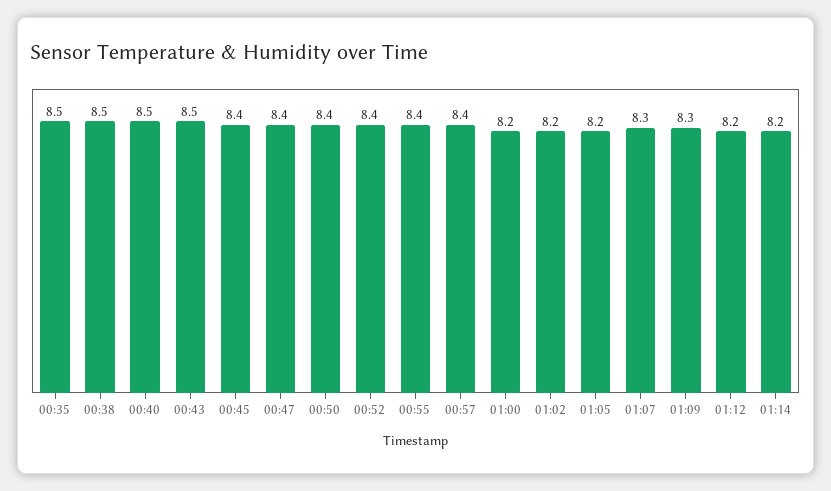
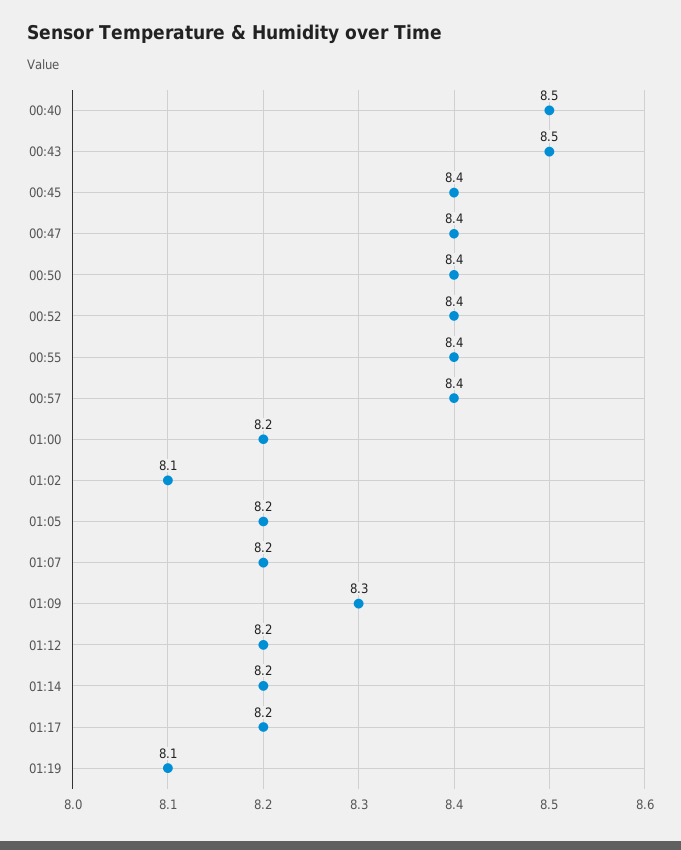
00:35: 8.5 -> none
00:38: 8.5 -> none
01:02: 8.2 -> 8.1
01:07: 8.3 -> 8.2
01:17: none -> 8.2
01:19: none -> 8.1

